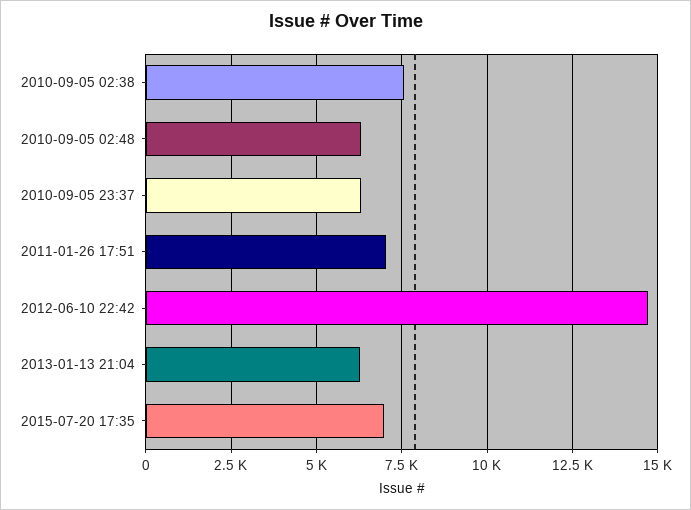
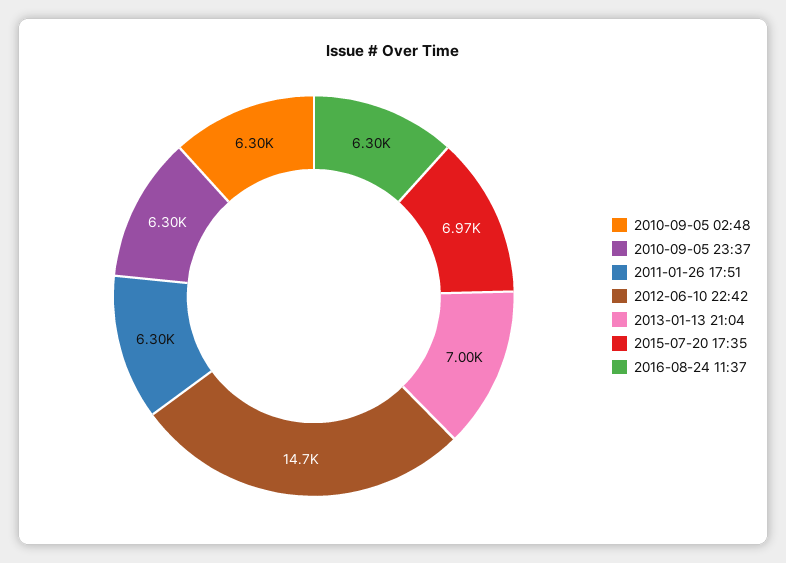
2010-09-05 02:38: 7500 -> none
2011-01-26 17:51: 7000 -> 6300
2013-01-13 21:04: 6250 -> 7000
2016-08-24 11:37: none -> 6300

